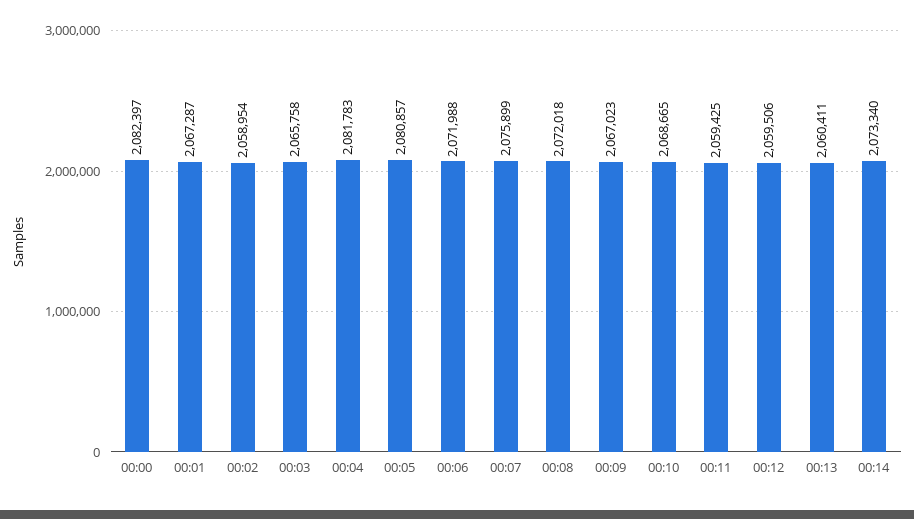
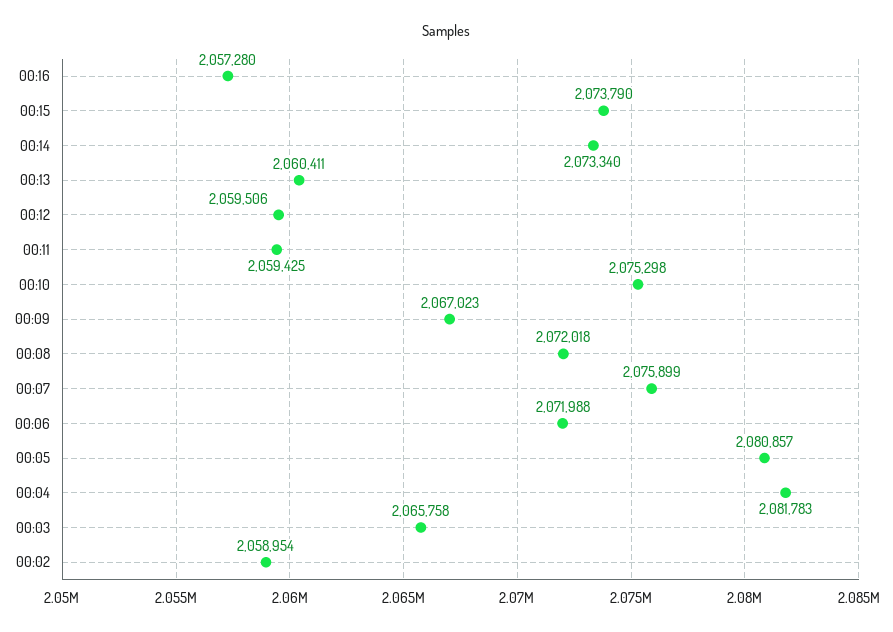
00:00: 2082397 -> none
00:01: 2067287 -> none
00:10: 2068665 -> 2075298
00:16: none -> 2057280
00:15: none -> 2073790

